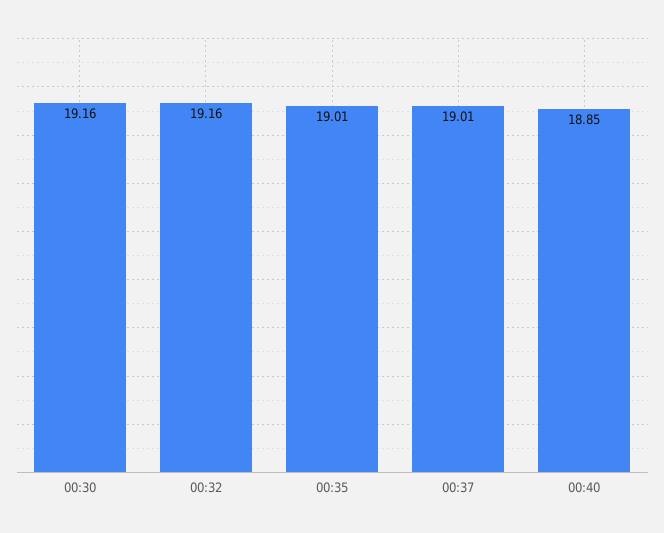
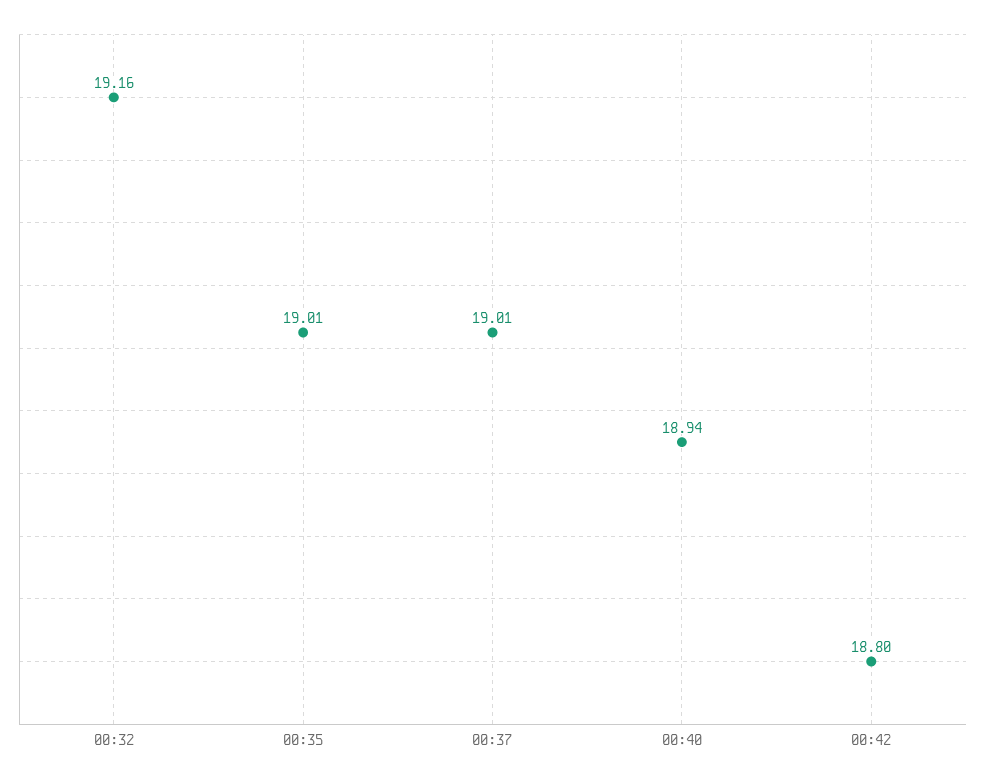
00:30: 19.16 -> none
00:40: 18.85 -> 18.94
00:42: none -> 18.8

